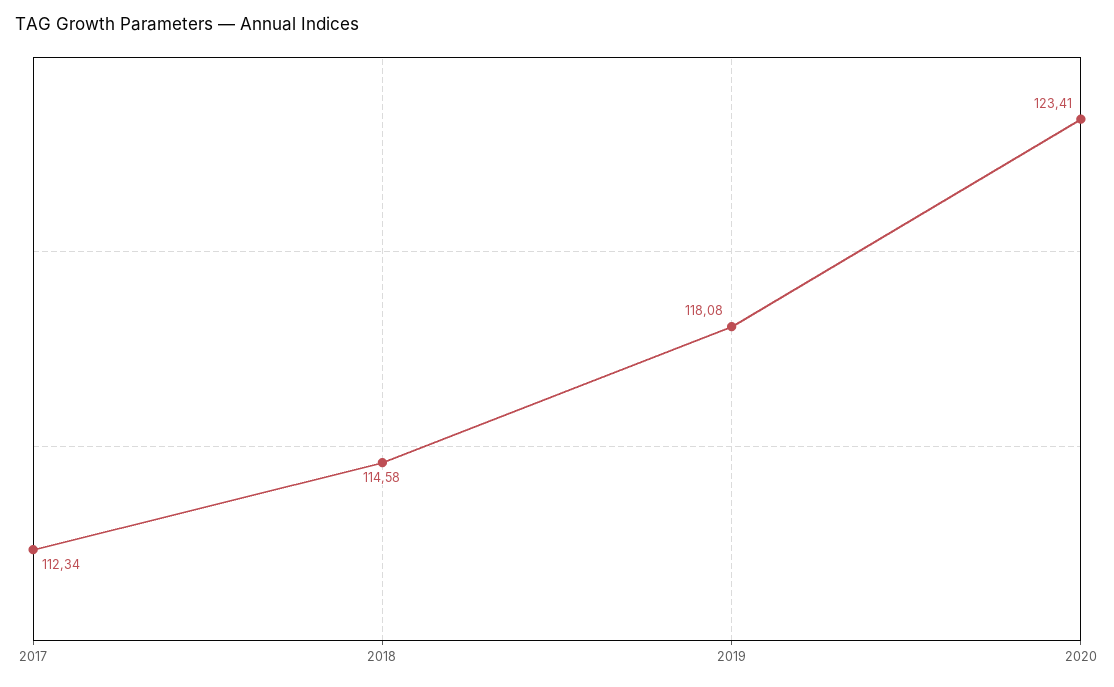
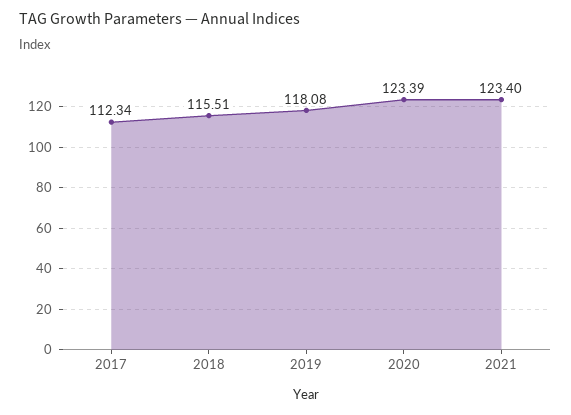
2018: 114.58 -> 115.51
2020: 123.41 -> 123.39
2021: none -> 123.4

